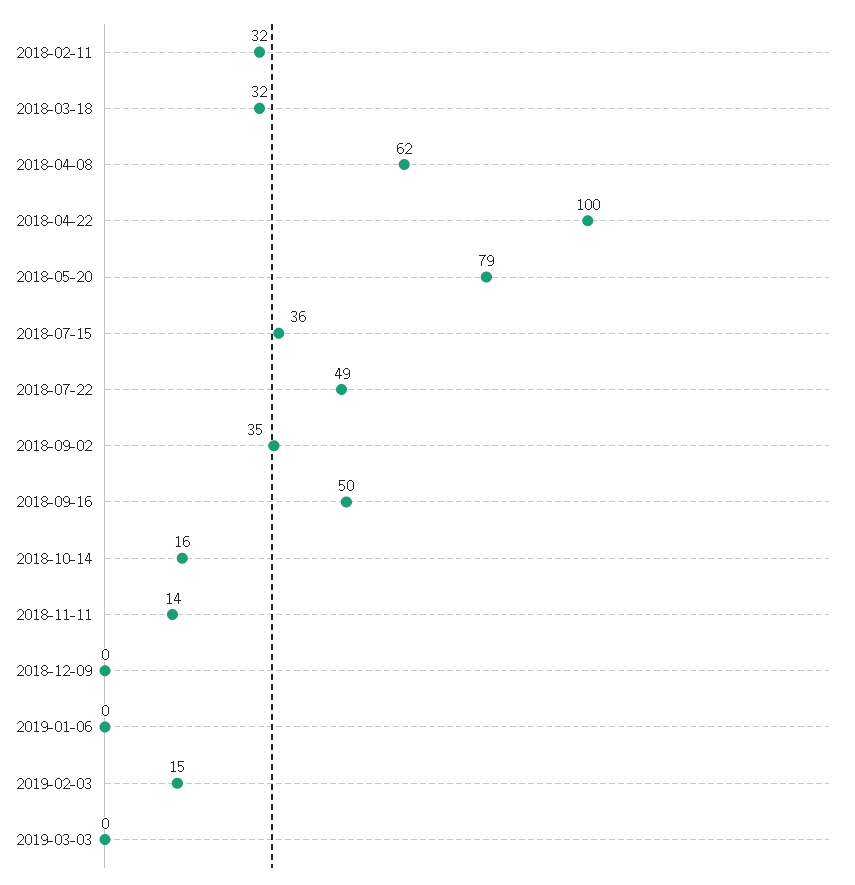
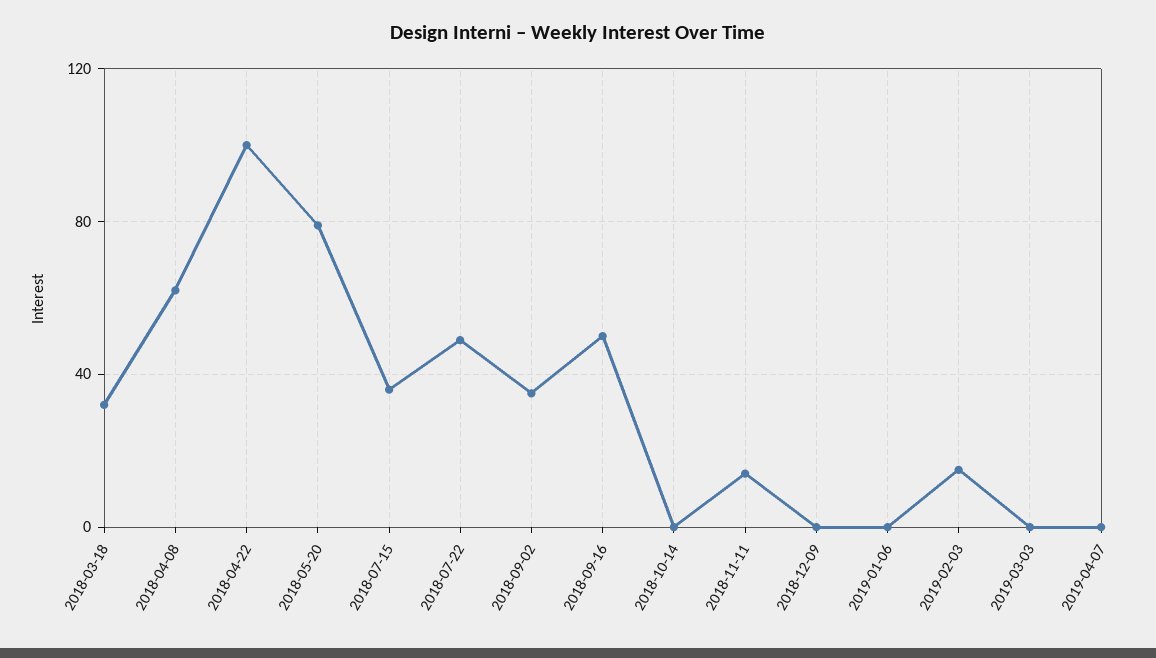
2018-02-11: 32 -> none
2018-10-14: 16 -> 0
2019-04-07: none -> 0

